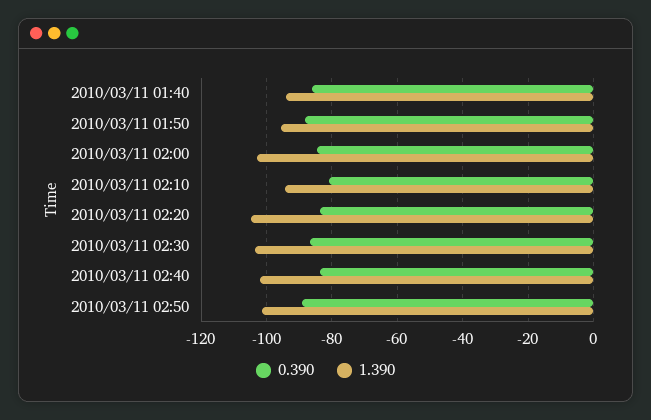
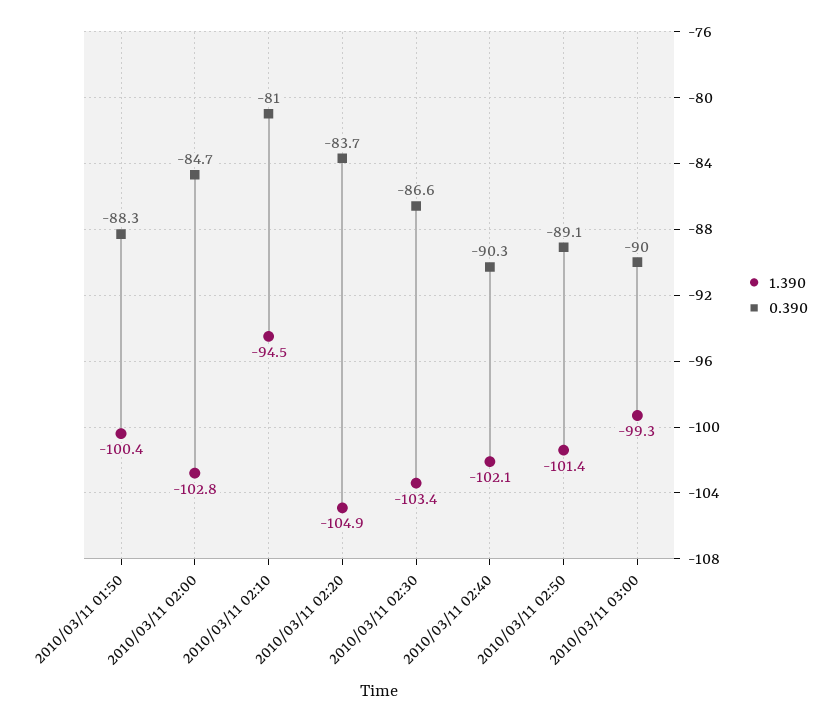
0.390, 2010/03/11 01:40: -86 -> none
1.390, 2010/03/11 01:40: -94 -> none
1.390, 2010/03/11 01:50: -96 -> -100.4
0.390, 2010/03/11 02:40: -84 -> -90.3
1.390, 2010/03/11 03:00: none -> -99.3
0.390, 2010/03/11 03:00: none -> -90

